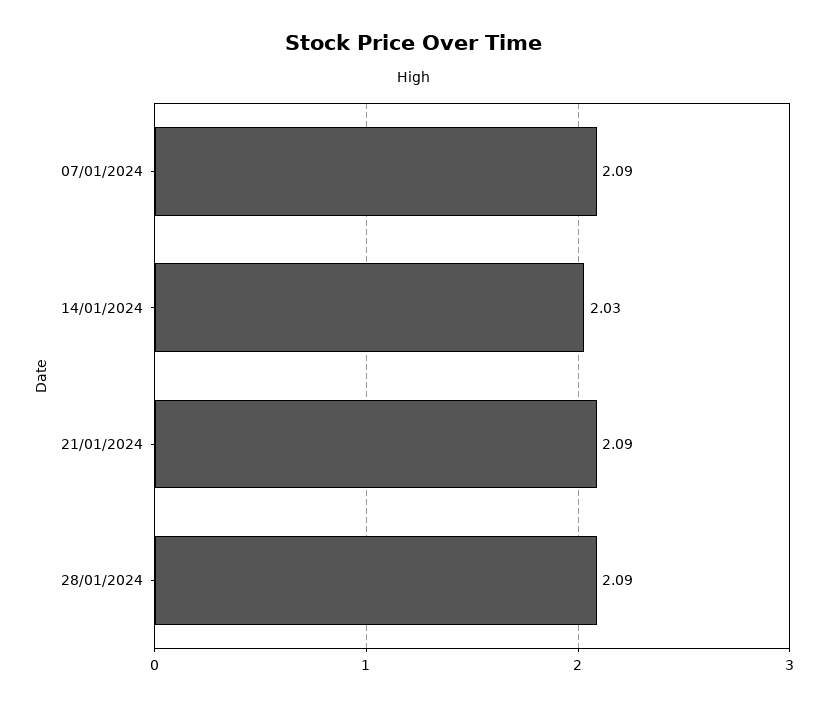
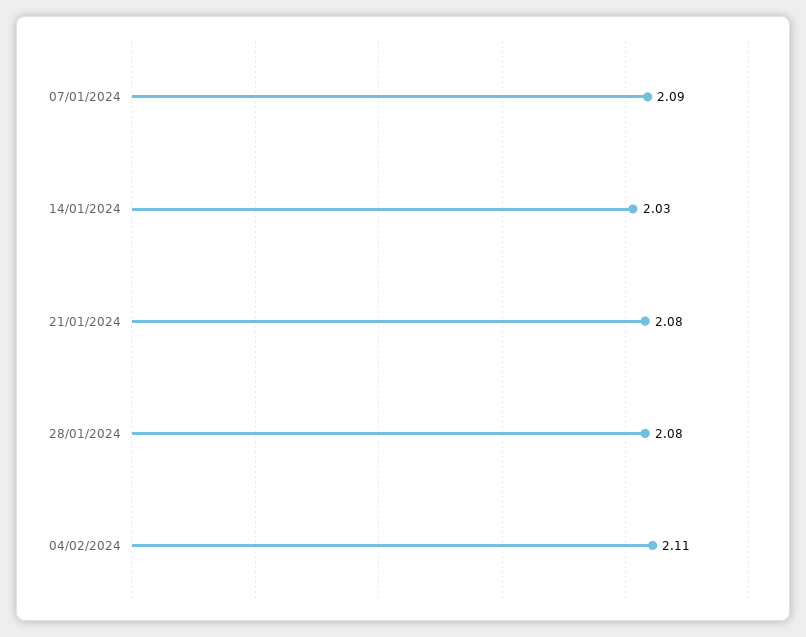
21/01/2024: 2.09 -> 2.08
28/01/2024: 2.09 -> 2.08
04/02/2024: none -> 2.11

